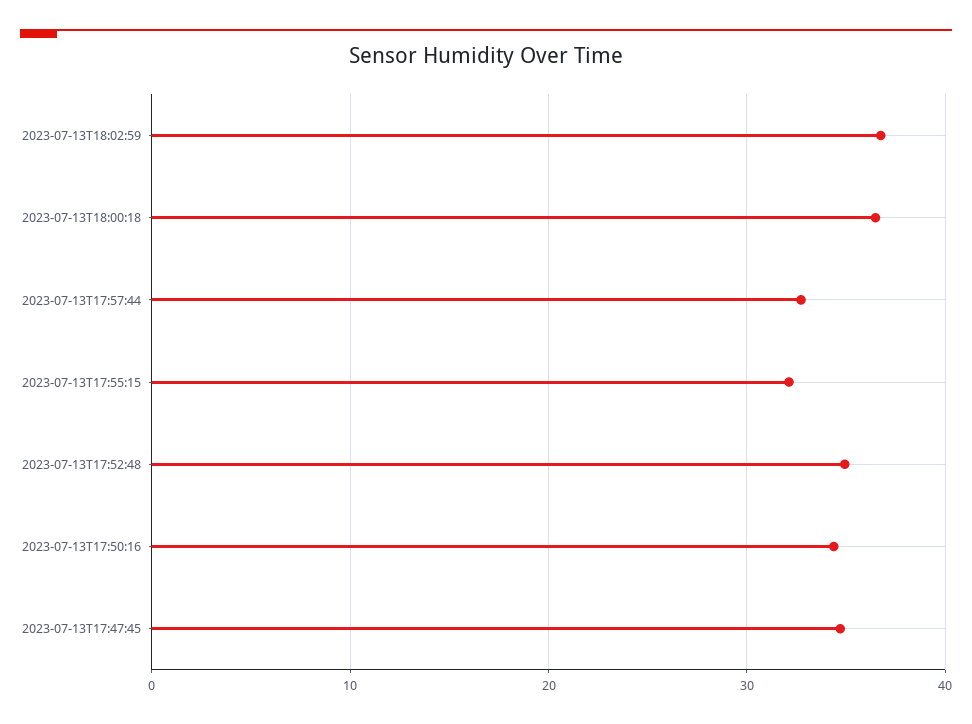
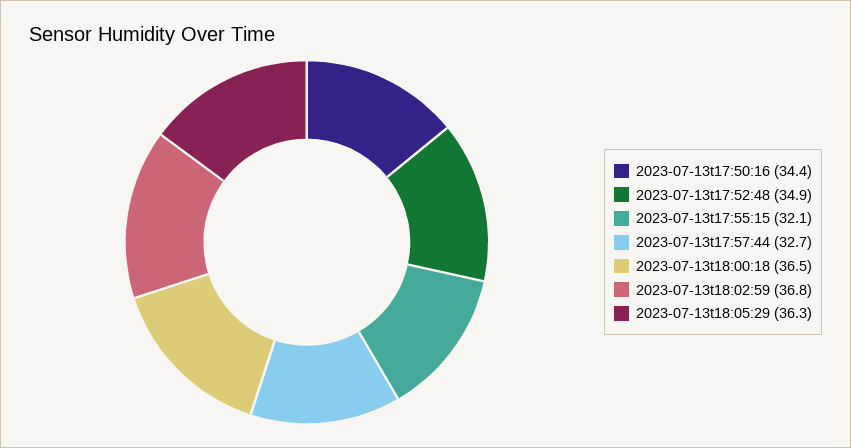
2023-07-13T17:47:45: 35 -> none
2023-07-13t18:05:29: none -> 36.3

